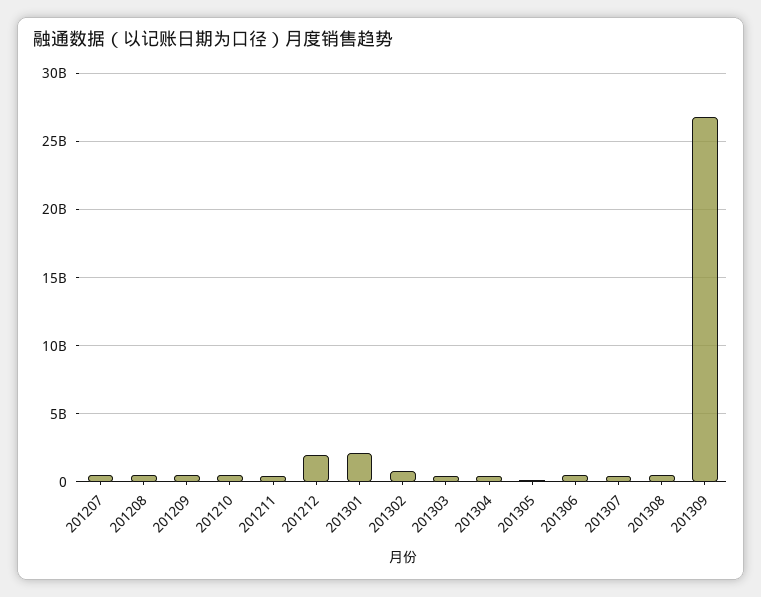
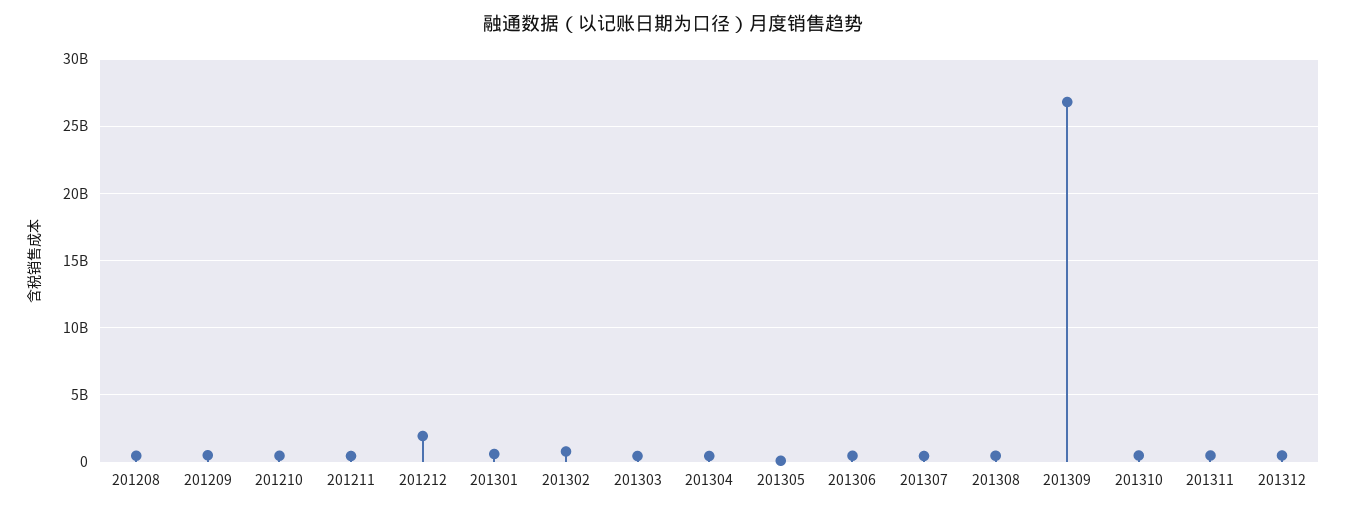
201207: 500000000 -> none
201301: 2000000000 -> 500000000
201310: none -> 500000000
201311: none -> 500000000
201312: none -> 500000000

